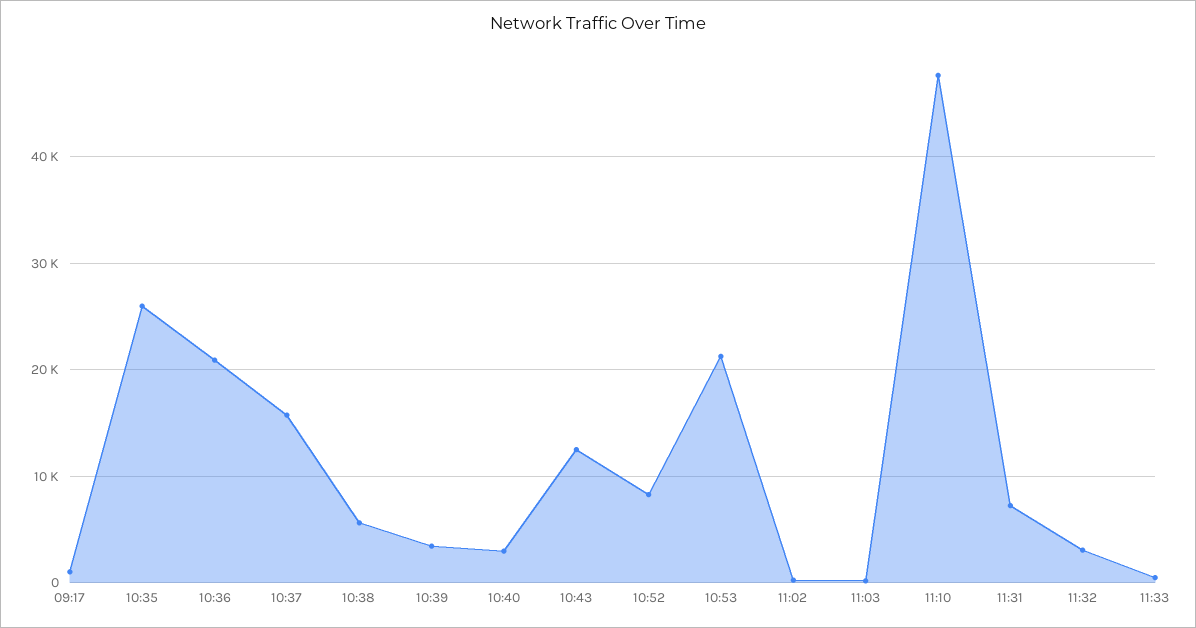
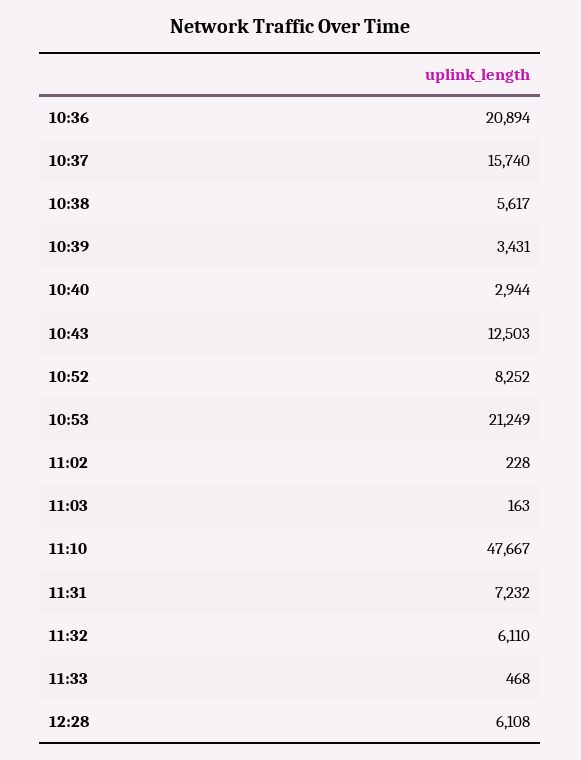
09:17: 1000 -> none
10:35: 26000 -> none
11:32: 3000 -> 6110
12:28: none -> 6108

